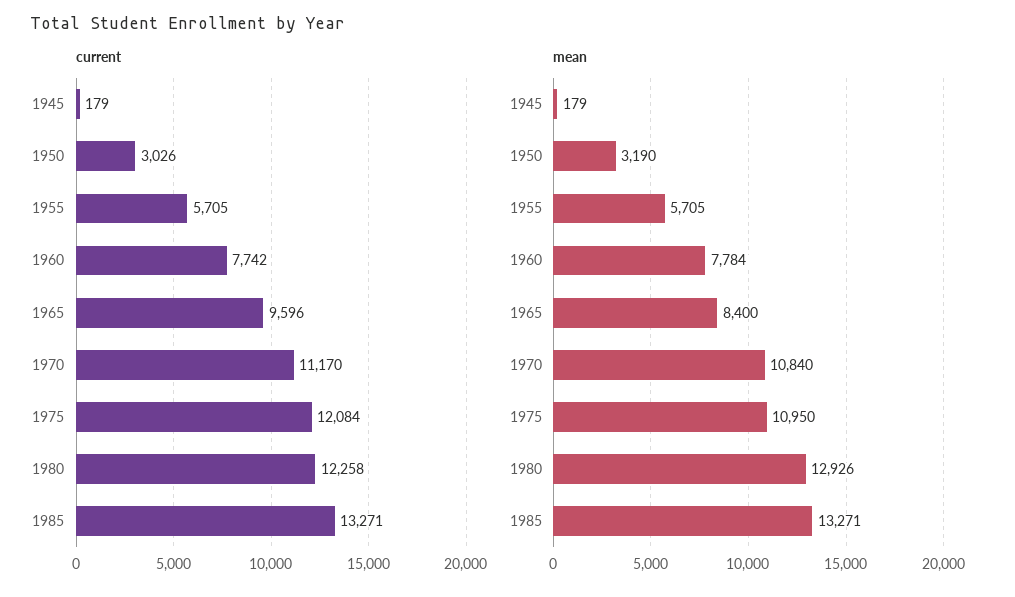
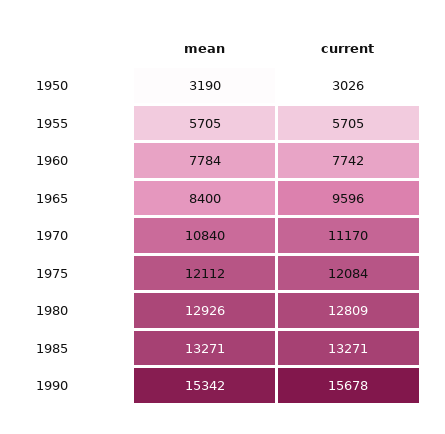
current, 1945: 179 -> none
current, 1980: 12258 -> 12809
mean, 1945: 179 -> none
mean, 1975: 10950 -> 12112
mean, 1990: none -> 15342
current, 1990: none -> 15678

